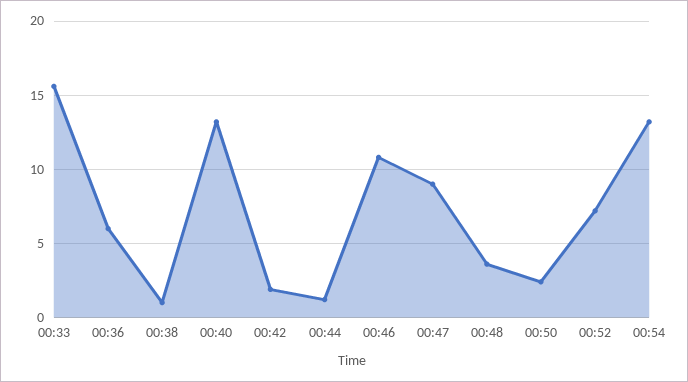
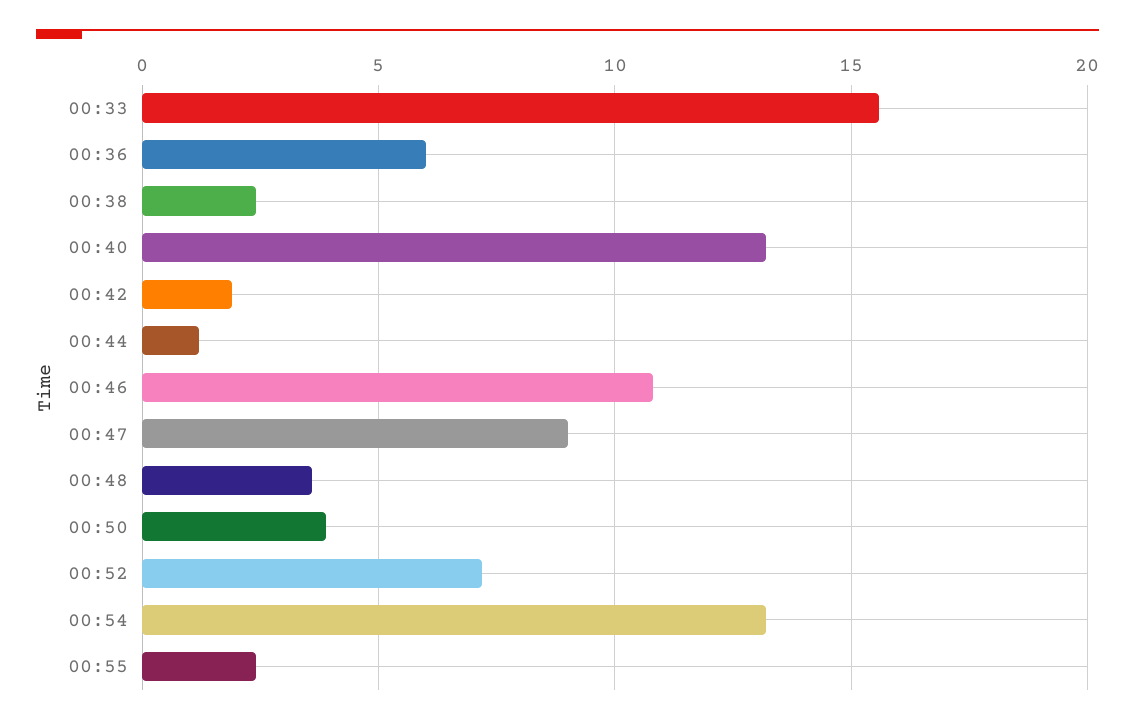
00:38: 1 -> 2.5
00:50: 2.5 -> 4
00:55: none -> 2.5

